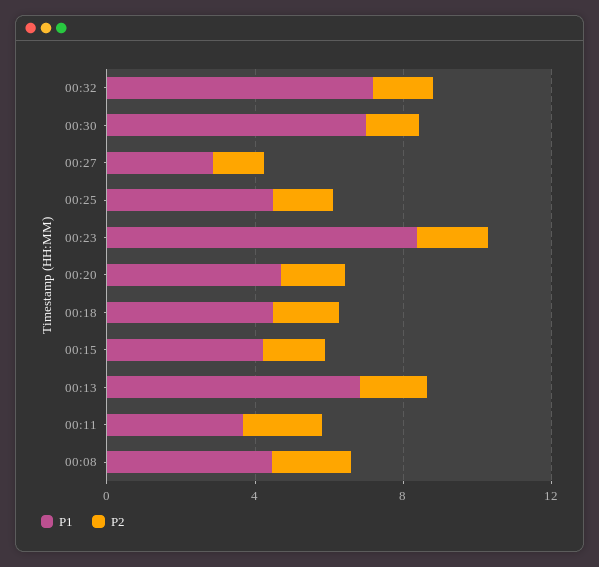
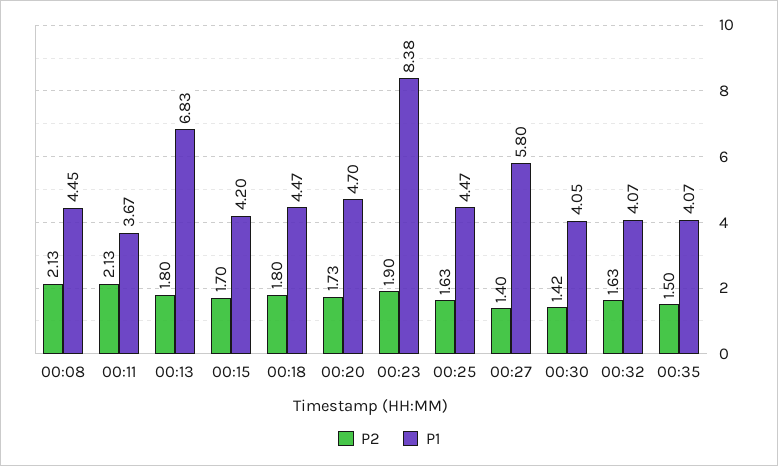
P1, 00:32: 7 -> 4.07
P1, 00:30: 7 -> 4.05
P1, 00:27: 3 -> 5.8
P2, 00:35: none -> 1.5
P1, 00:35: none -> 4.07

